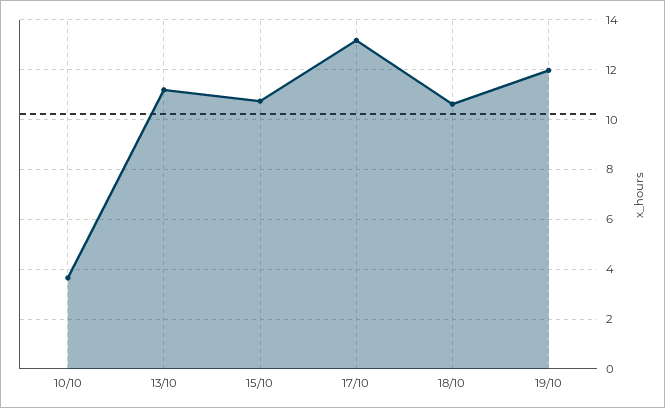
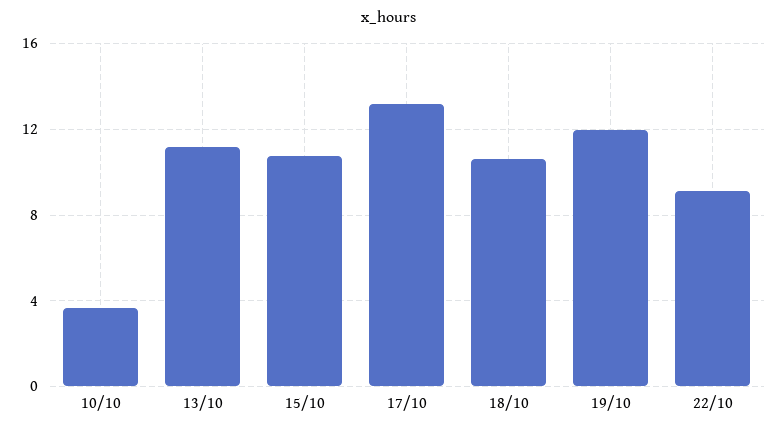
22/10: none -> 9

